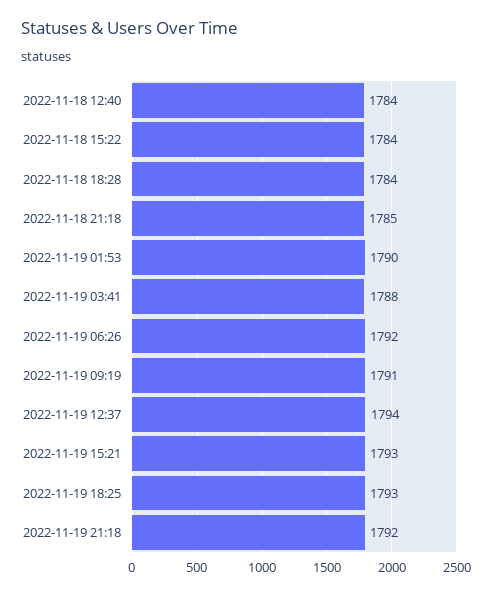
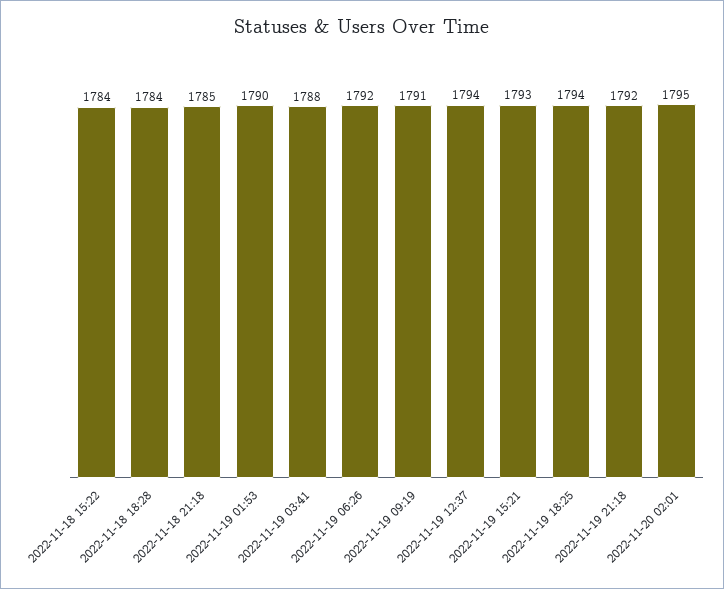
2022-11-18 12:40: 1784 -> none
2022-11-19 18:25: 1793 -> 1794
2022-11-20 02:01: none -> 1795

